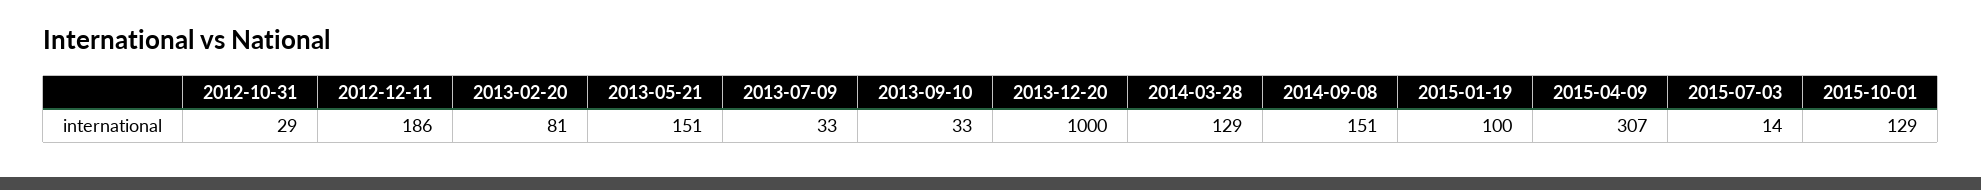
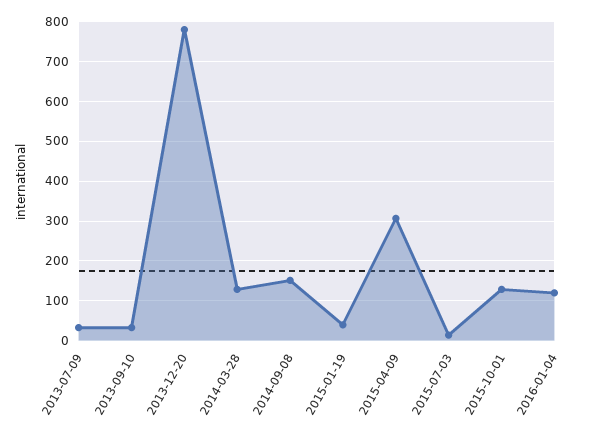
2012-10-31: 29 -> none
2012-12-11: 186 -> none
2013-02-20: 81 -> none
2013-05-21: 151 -> none
2013-12-20: 1000 -> 780
2015-01-19: 100 -> 40
2016-01-04: none -> 120

